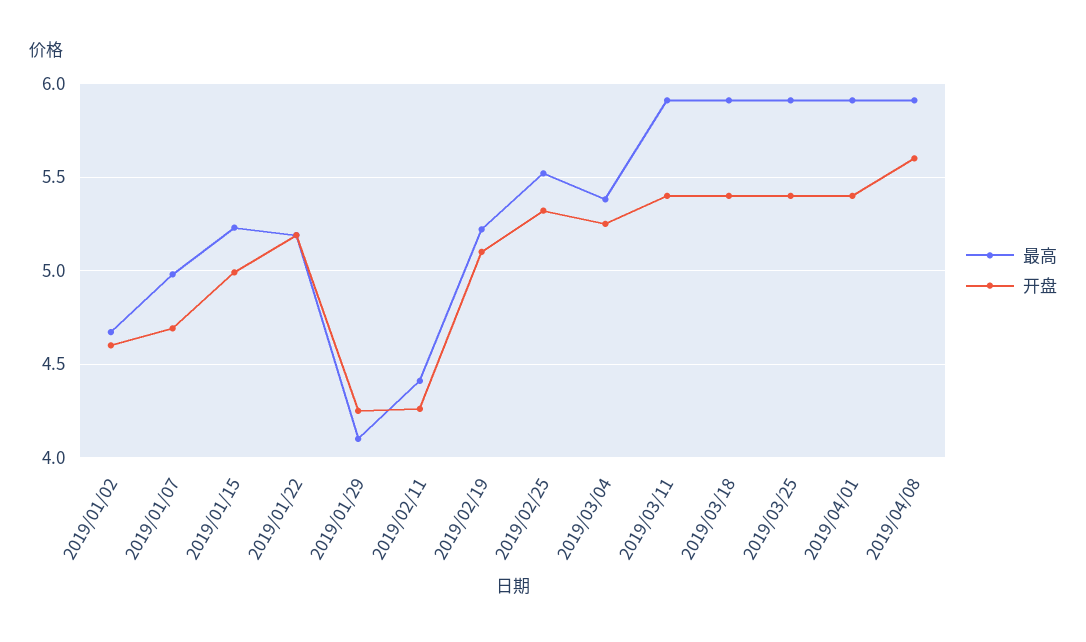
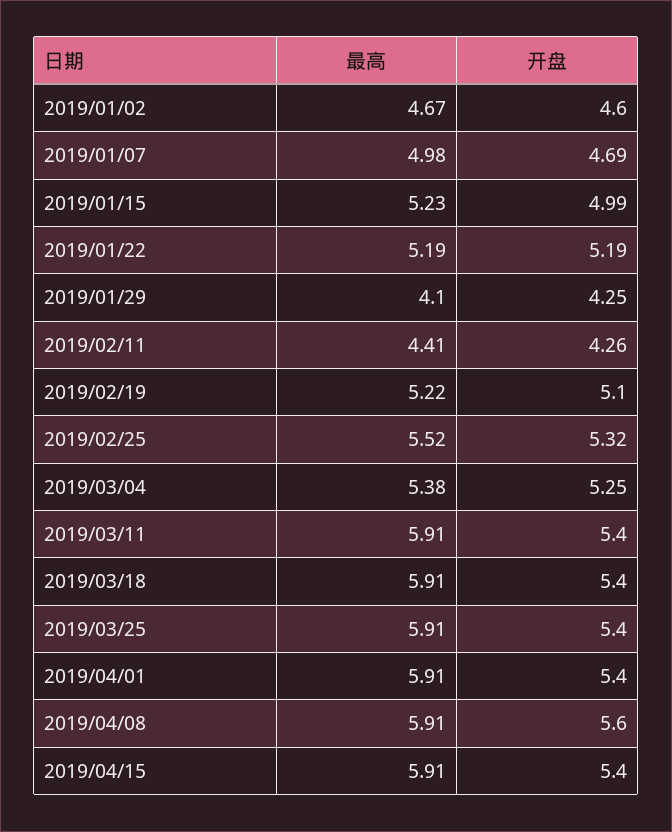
最高, 2019/04/15: none -> 5.91
开盘, 2019/04/15: none -> 5.4

